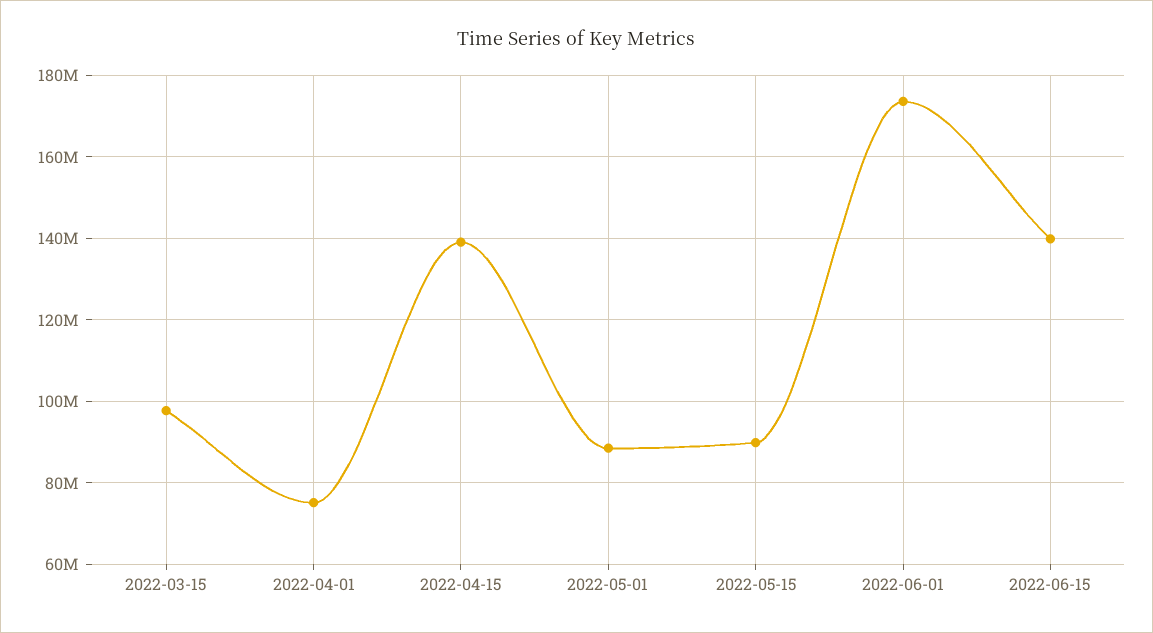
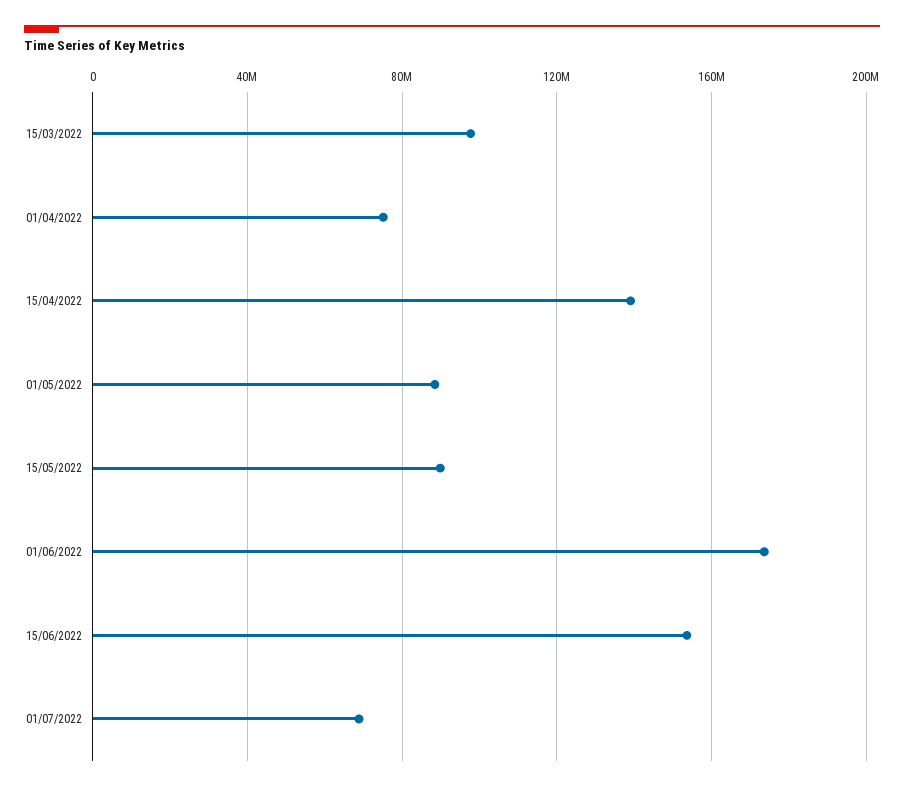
2022-06-15: 140000000 -> 155000000
01/07/2022: none -> 70000000

